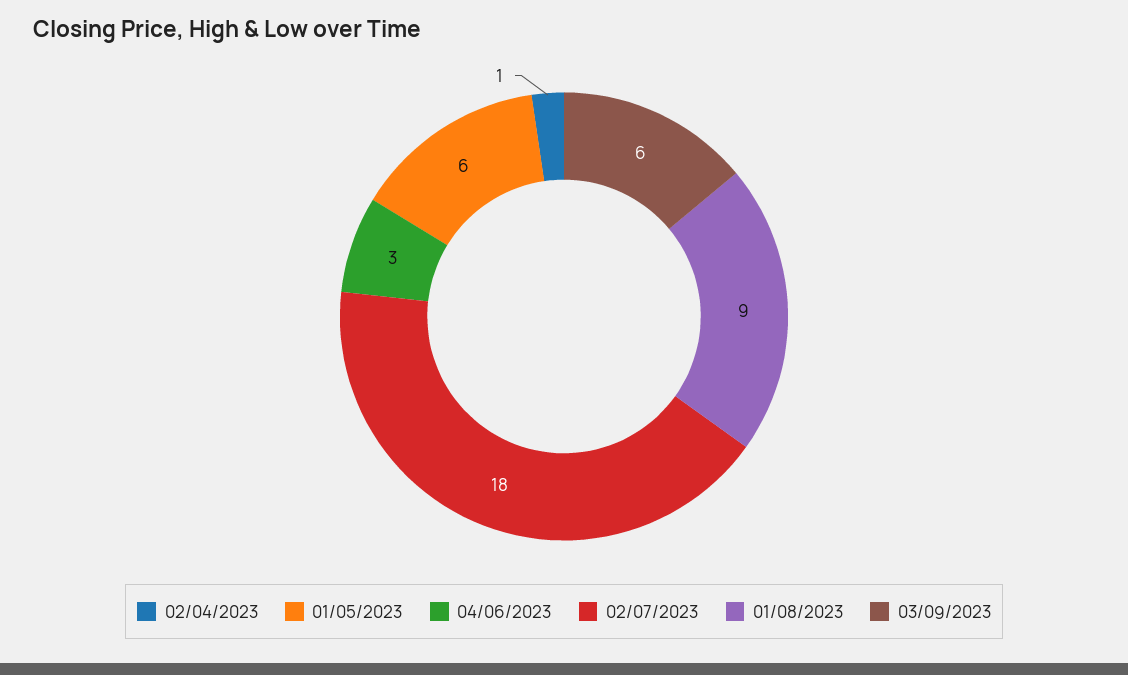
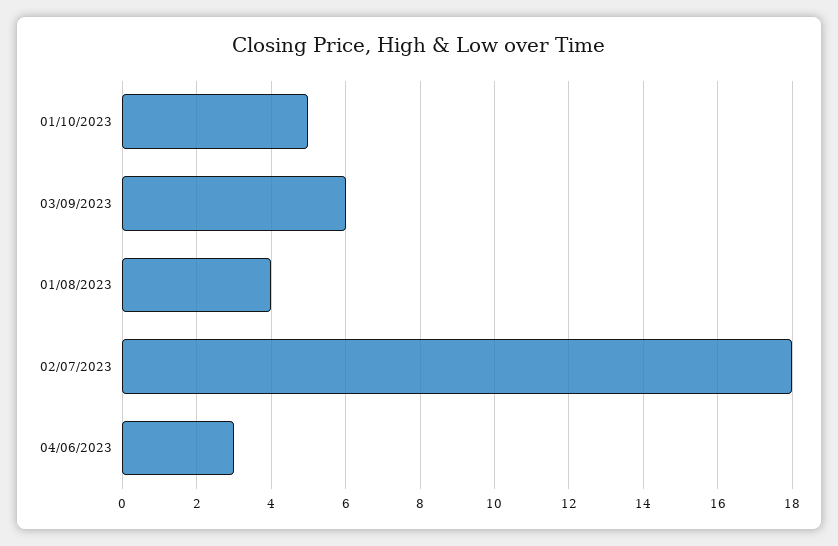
02/04/2023: 1 -> none
01/05/2023: 6 -> none
01/08/2023: 9 -> 4
01/10/2023: none -> 5

